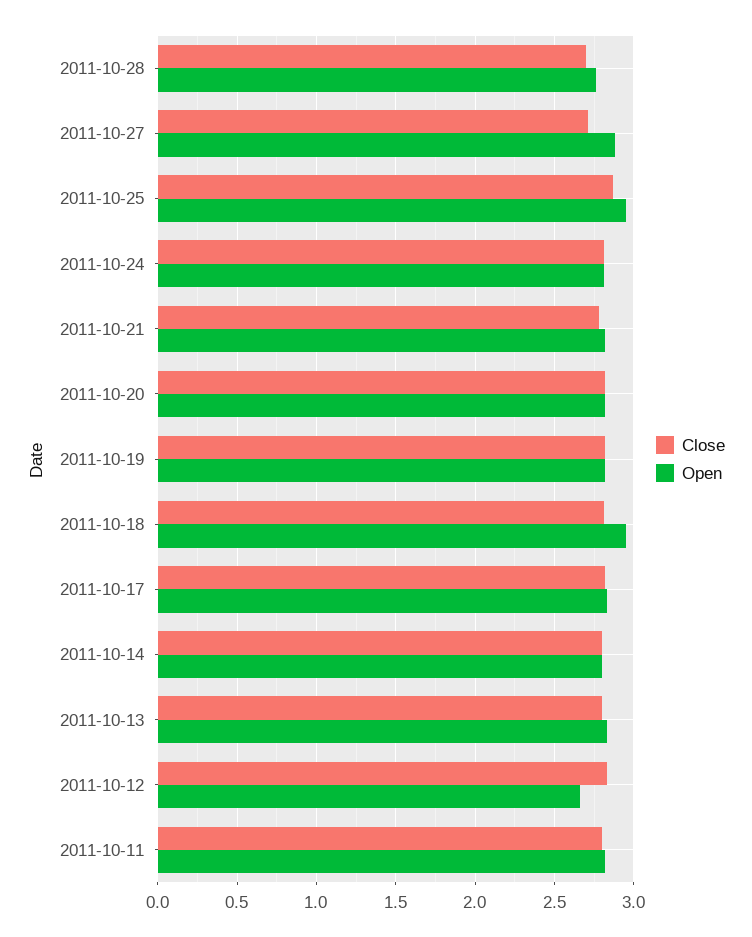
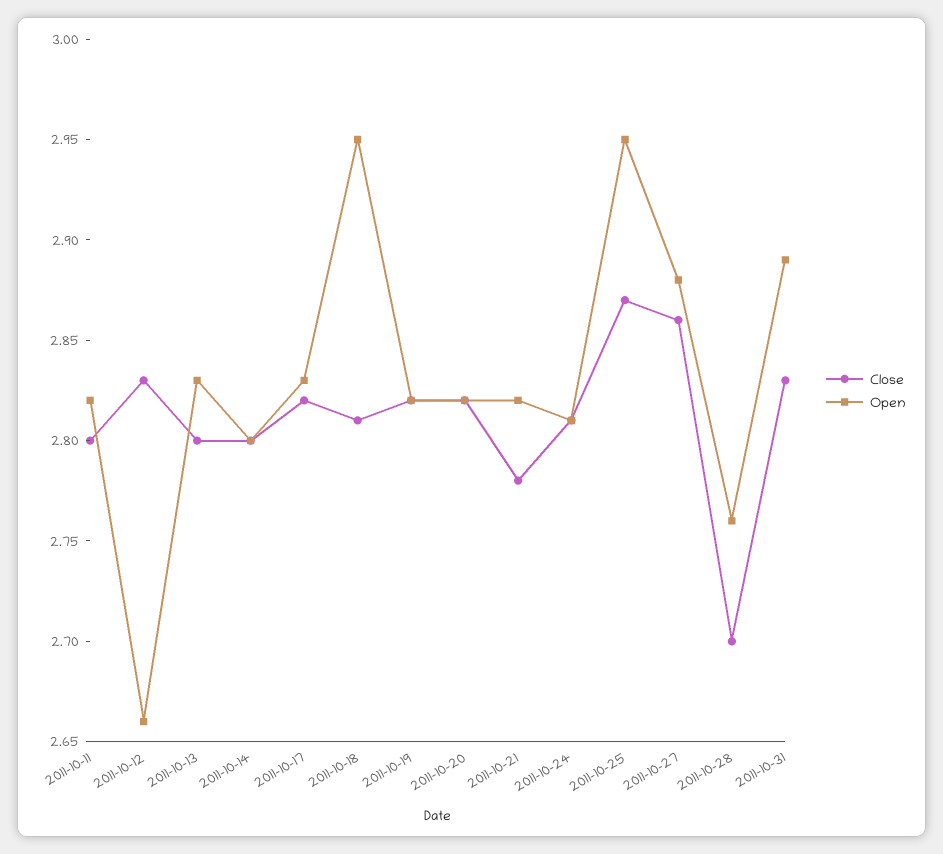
Close, 2011-10-27: 2.7 -> 2.86
Close, 2011-10-31: none -> 2.83
Open, 2011-10-31: none -> 2.89

